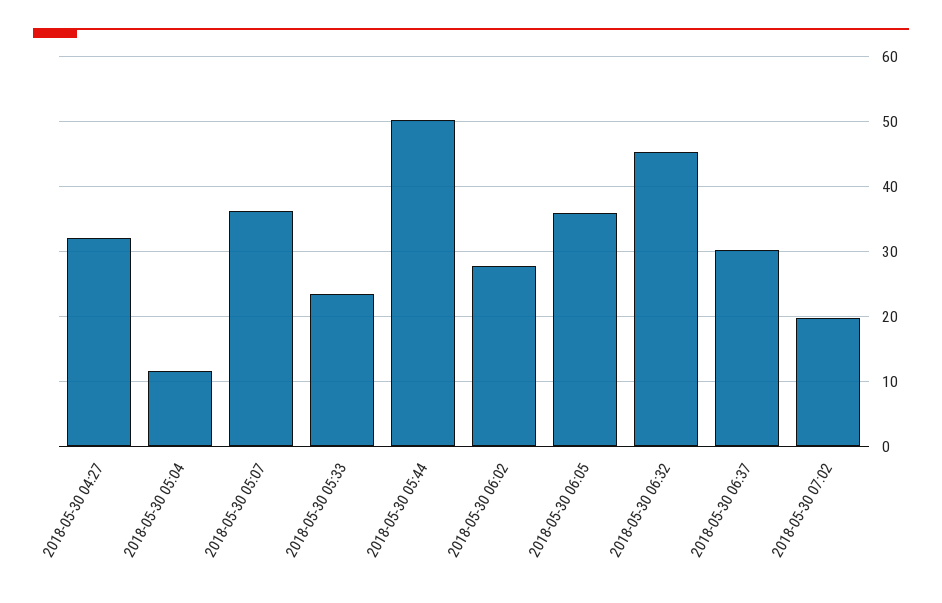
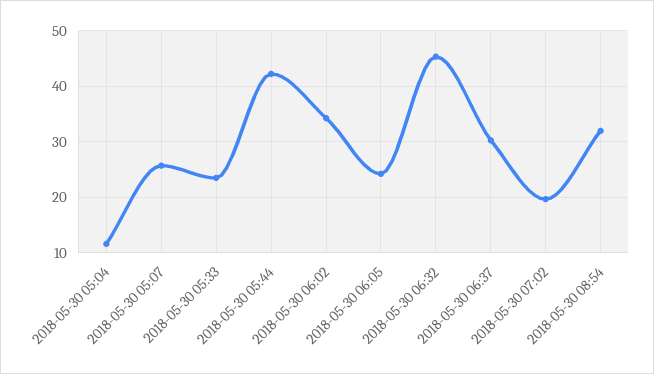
2018-05-30 04:27: 32 -> none
2018-05-30 05:07: 36 -> 26
2018-05-30 05:44: 50 -> 42
2018-05-30 06:02: 28 -> 34
2018-05-30 06:05: 36 -> 24
2018-05-30 08:54: none -> 32

